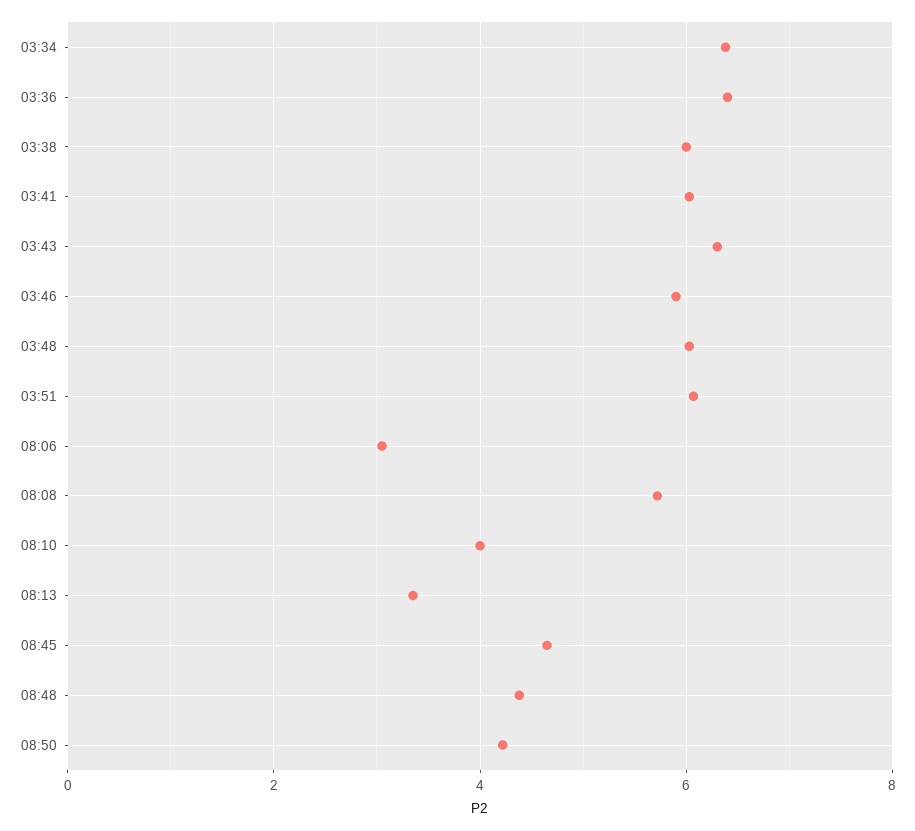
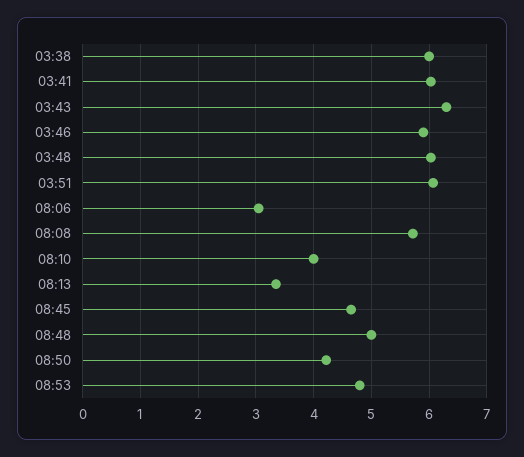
03:34: 6.4 -> none
03:36: 6.4 -> none
08:48: 4.4 -> 5
08:53: none -> 4.8

